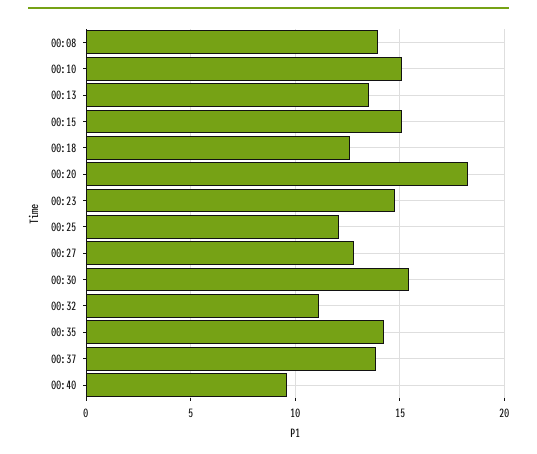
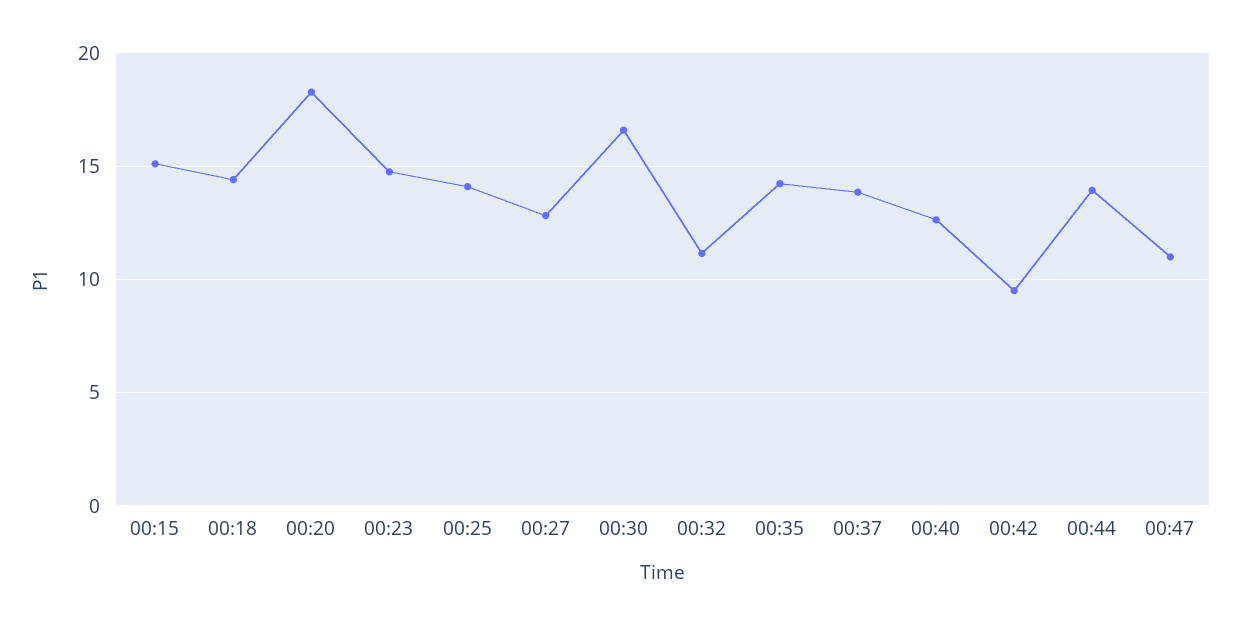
00:08: 14 -> none
00:10: 15 -> none
00:13: 13.5 -> none
00:18: 12.5 -> 14.5
00:25: 12 -> 14
00:30: 15.5 -> 16.5
00:40: 9.5 -> 12.5
00:42: none -> 9.5
00:44: none -> 14
00:47: none -> 11

